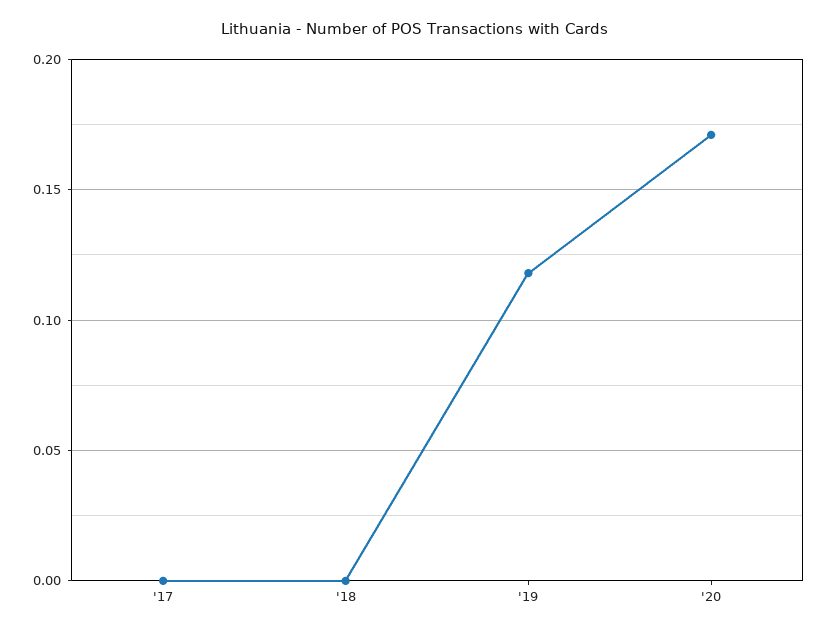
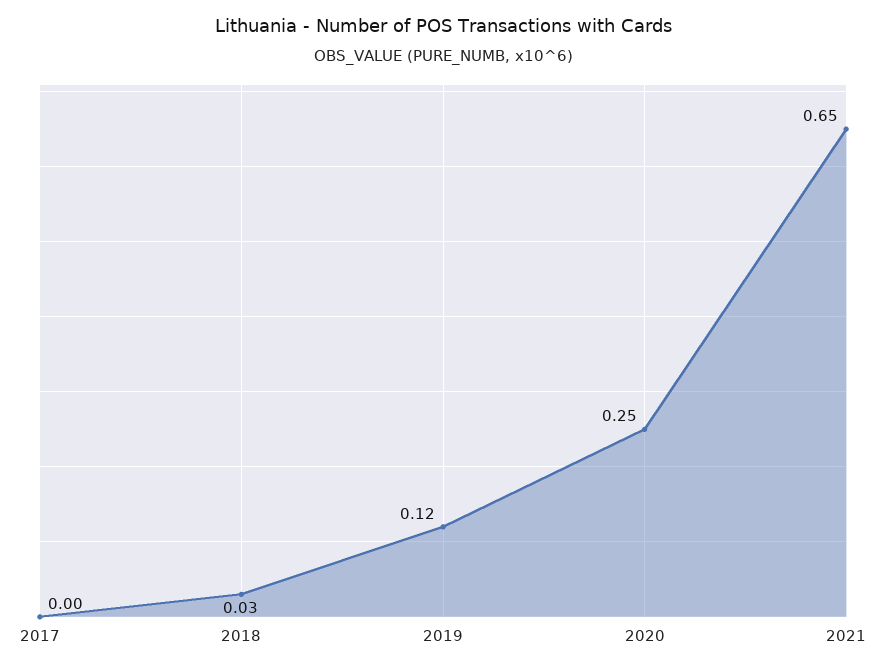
'18: 0 -> 0.03
'20: 0.17 -> 0.25
2021: none -> 0.65

